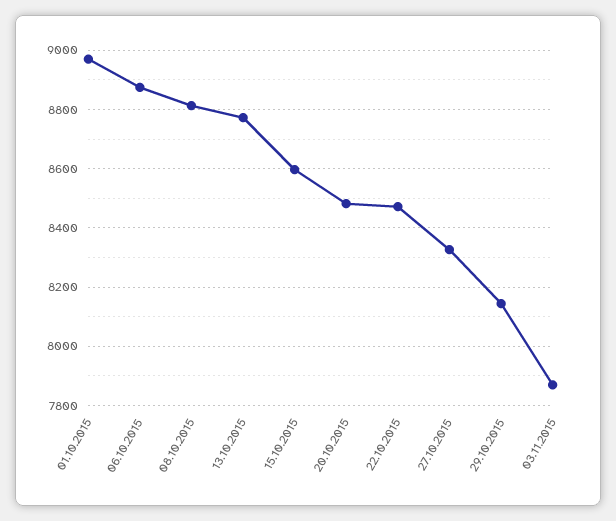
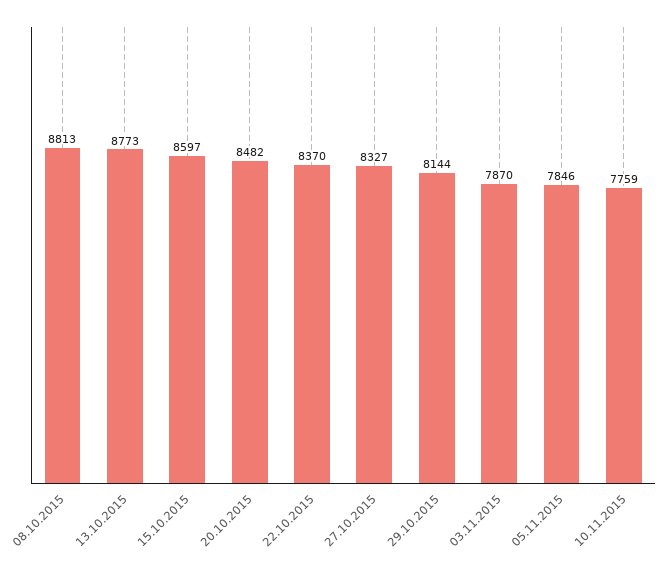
01.10.2015: 8975 -> none
06.10.2015: 8875 -> none
22.10.2015: 8475 -> 8370
05.11.2015: none -> 7846
10.11.2015: none -> 7759

